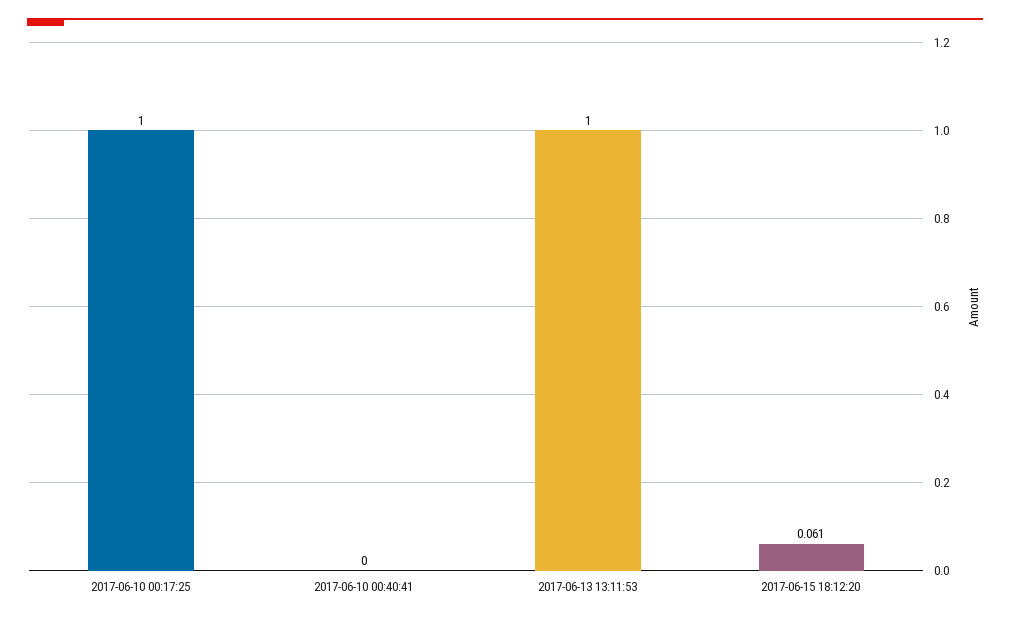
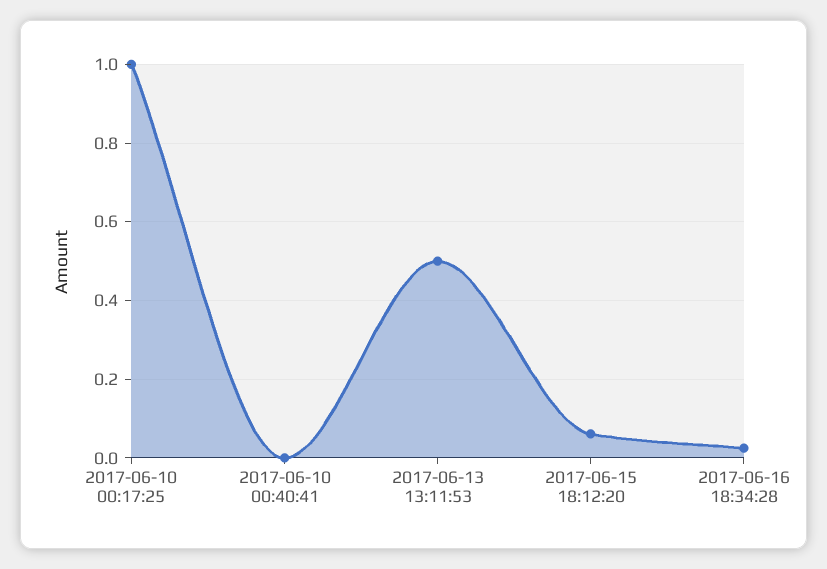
2017-06-13 13:11:53: 1 -> 0.5
2017-06-16 18:34:28: none -> 0.02

